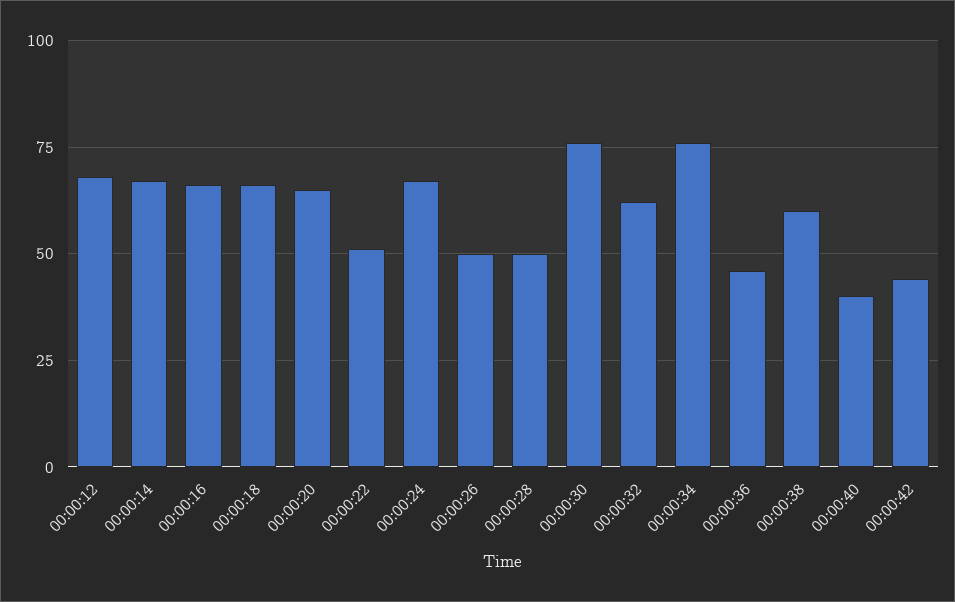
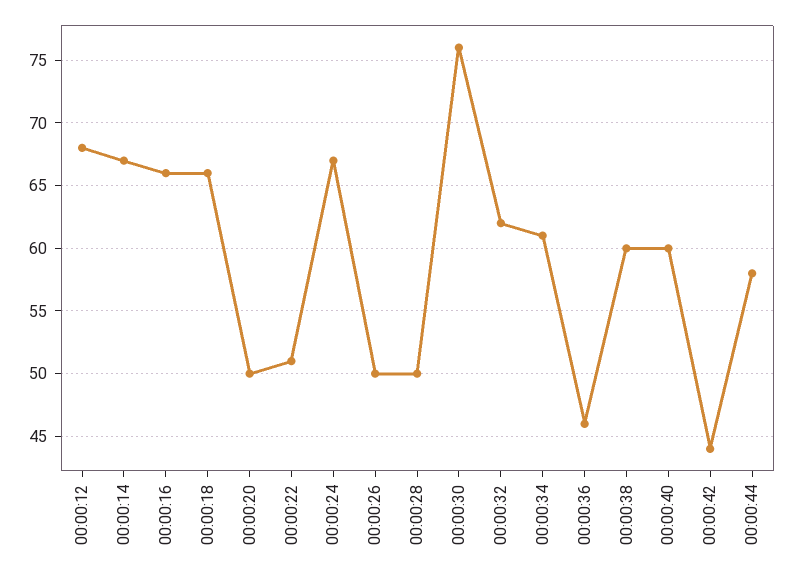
00:00:20: 65 -> 50
00:00:34: 75 -> 61
00:00:40: 40 -> 60
00:00:44: none -> 58

